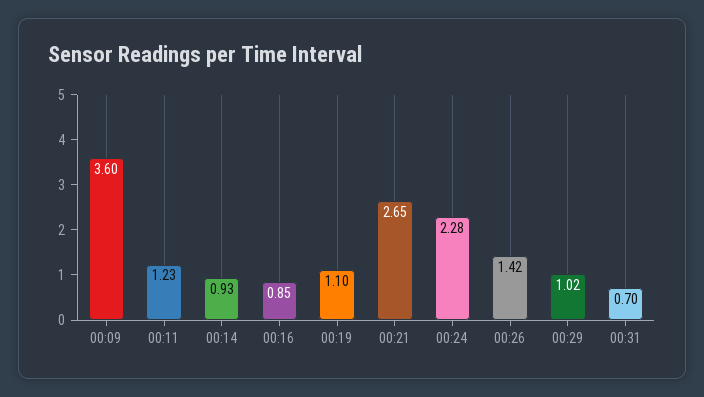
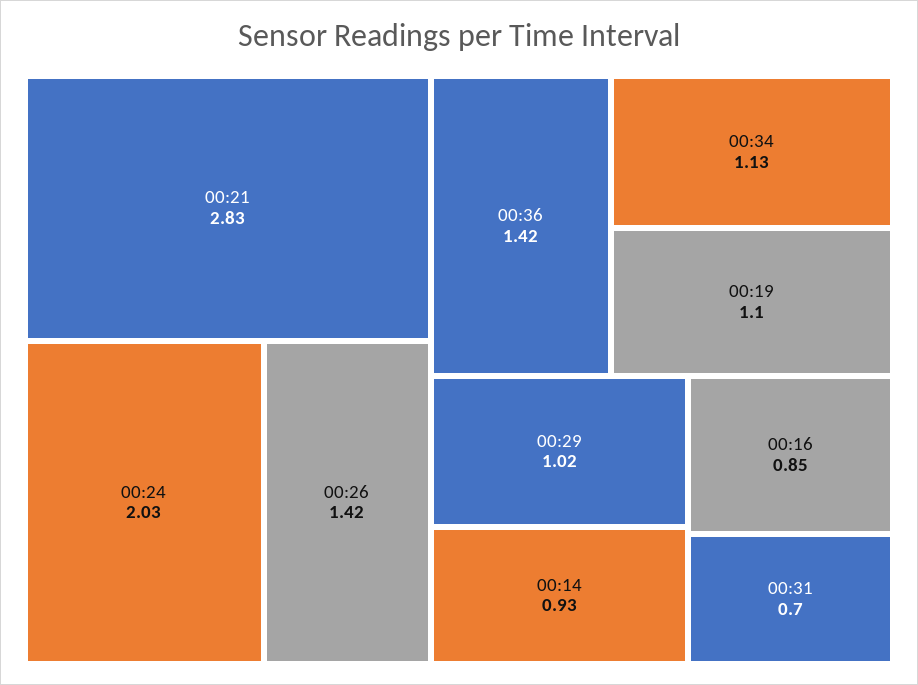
00:09: 3.6 -> none
00:11: 1.23 -> none
00:21: 2.65 -> 2.83
00:24: 2.28 -> 2.03
00:36: none -> 1.42
00:34: none -> 1.13

